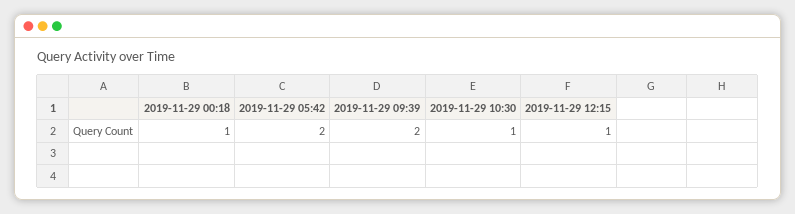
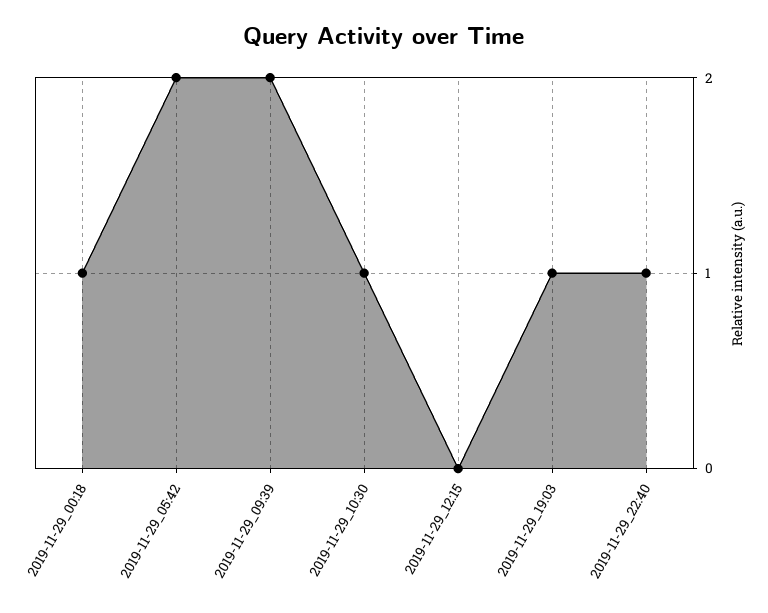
2019-11-29 12:15: 1 -> 0
2019-11-29_19:03: none -> 1
2019-11-29_22:40: none -> 1

